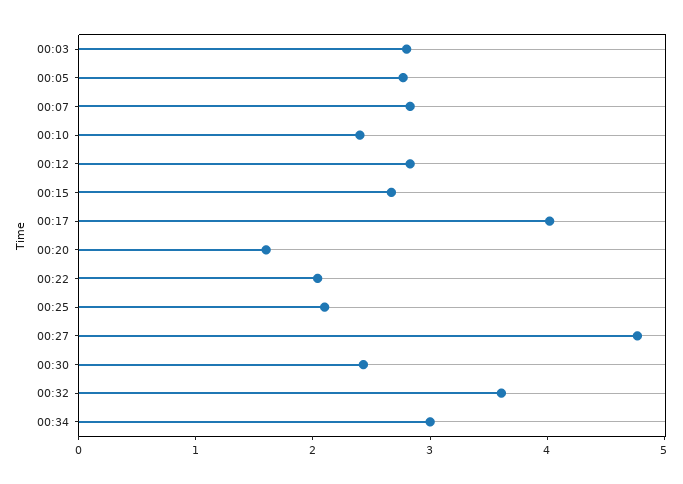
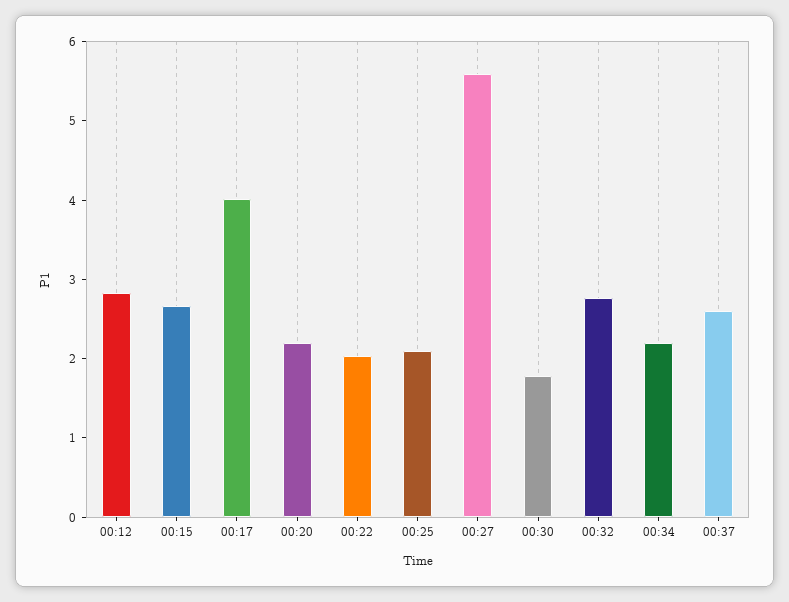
00:03: 2.8 -> none
00:05: 2.8 -> none
00:07: 2.8 -> none
00:10: 2.4 -> none
00:20: 1.6 -> 2.2
00:27: 4.8 -> 5.6
00:30: 2.4 -> 1.8
00:32: 3.6 -> 2.8
00:34: 3 -> 2.2
00:37: none -> 2.6

